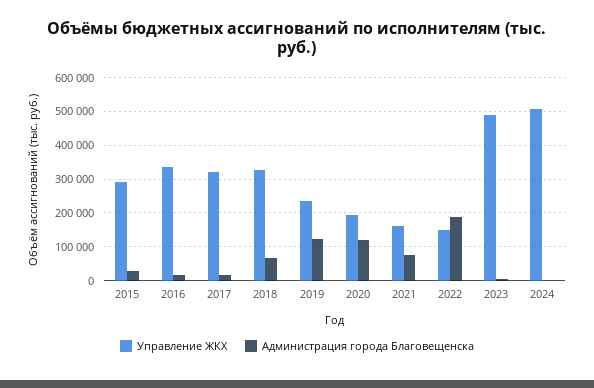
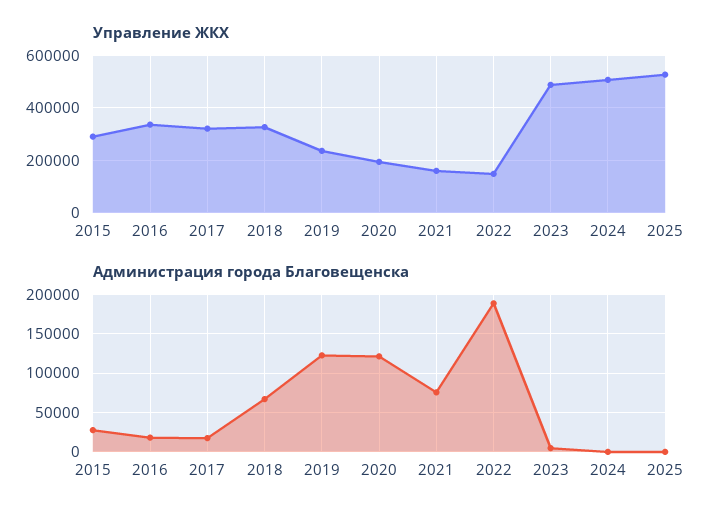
Управление ЖКХ, 2025: none -> 525000
Администрация города Благовещенска, 2025: none -> 0

